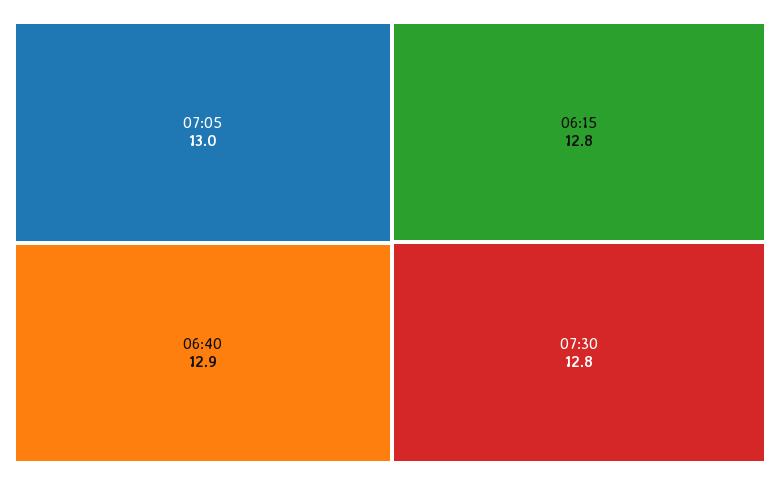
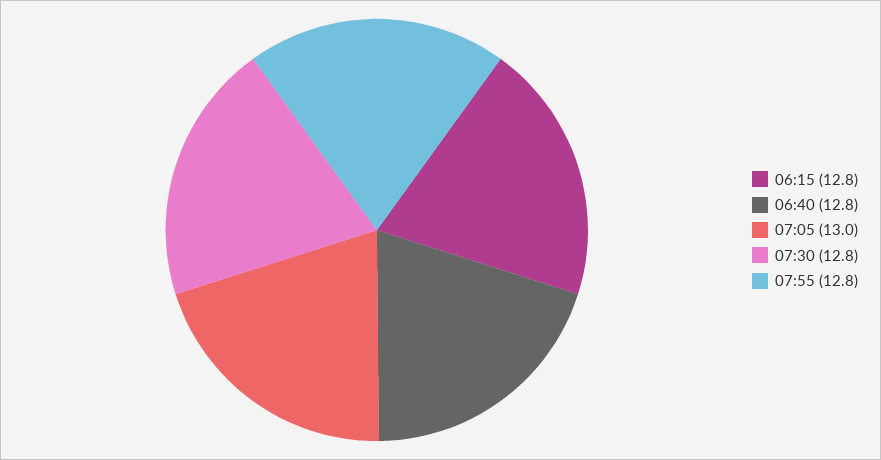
06:40: 12.9 -> 12.8
07:55: none -> 12.8

